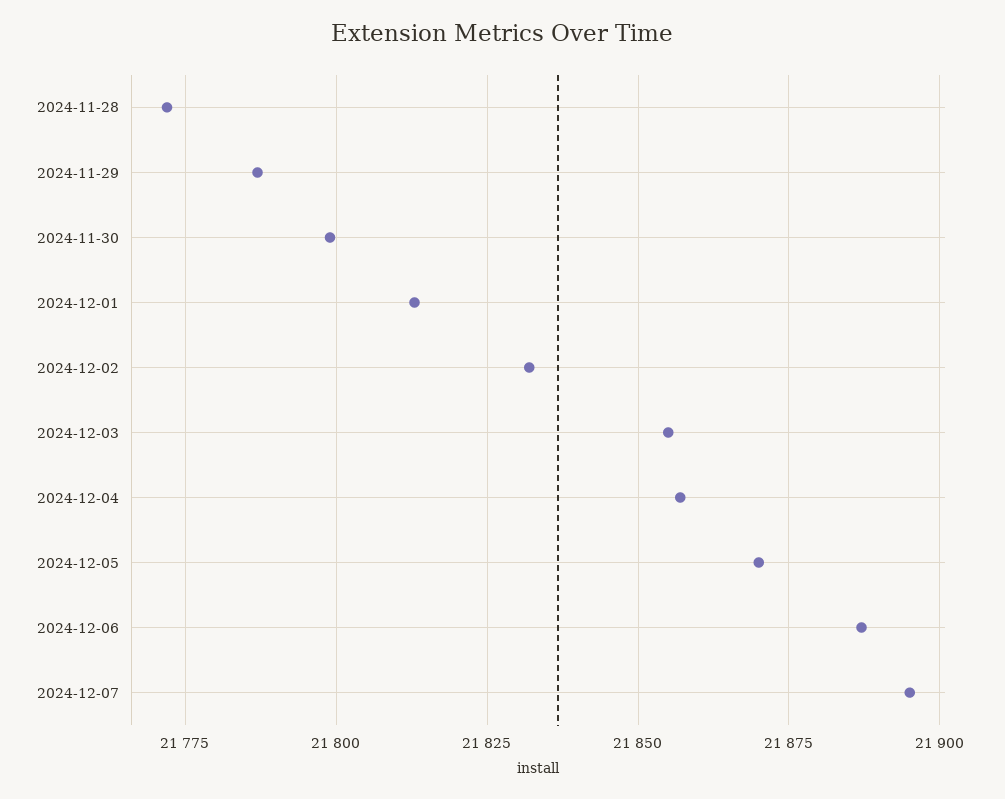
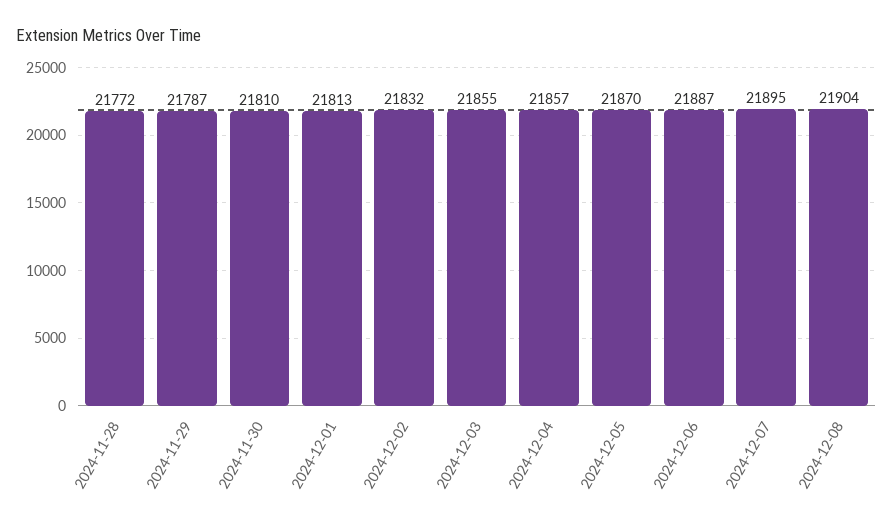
2024-11-30: 21800 -> 21810
2024-12-08: none -> 21904

